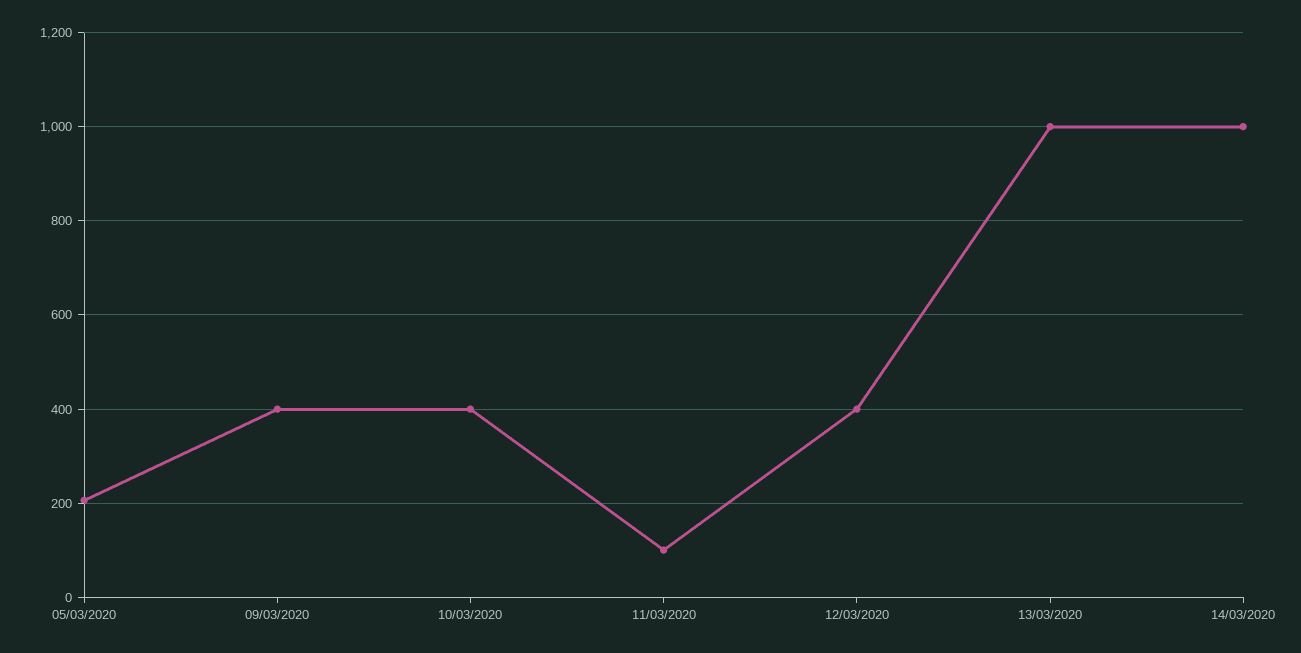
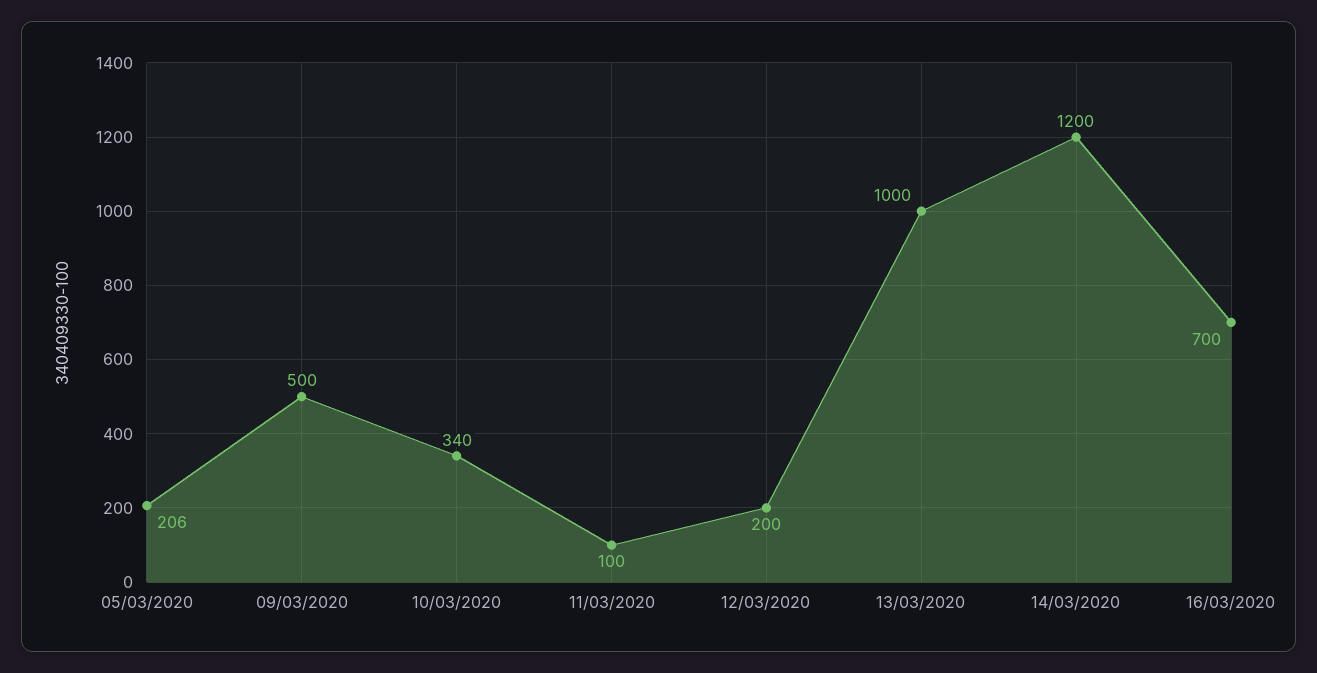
09/03/2020: 400 -> 500
10/03/2020: 400 -> 340
12/03/2020: 400 -> 200
14/03/2020: 1000 -> 1200
16/03/2020: none -> 700

